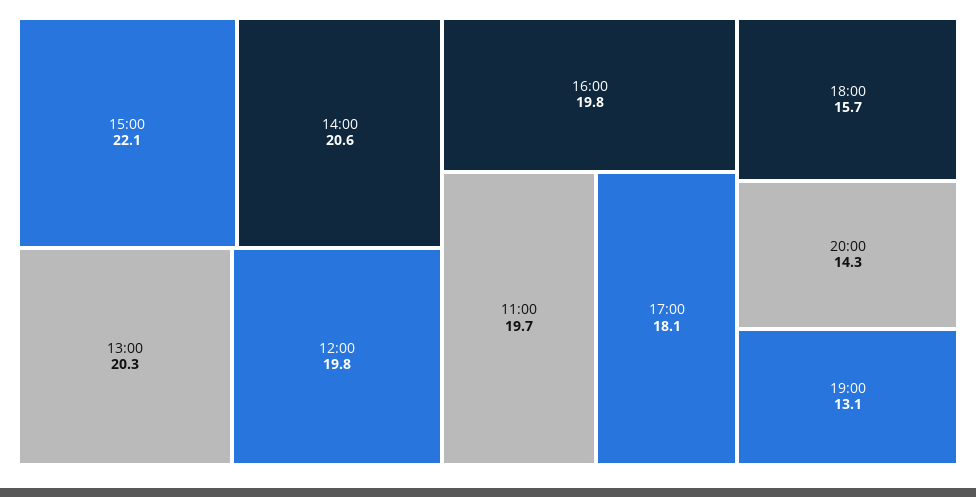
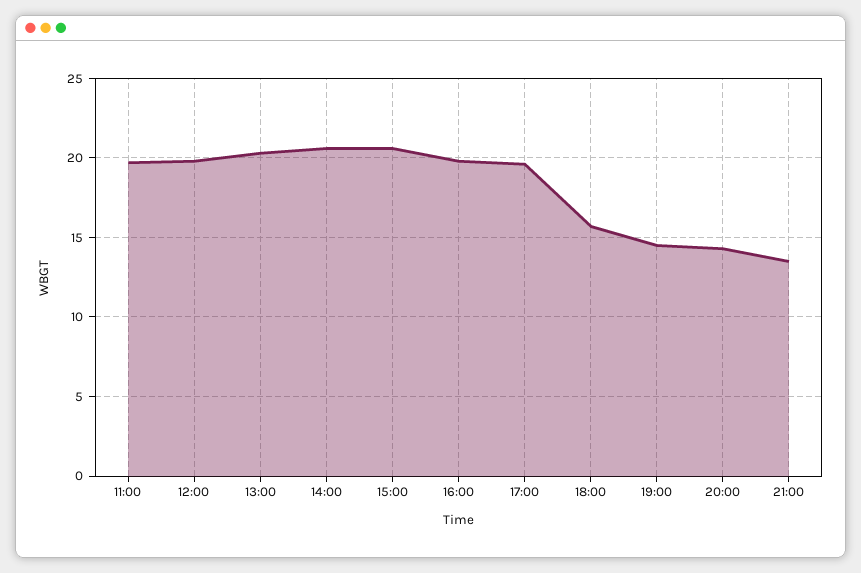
15:00: 22.1 -> 20.5
17:00: 18.1 -> 19.5
19:00: 13.1 -> 14.5
21:00: none -> 13.5

